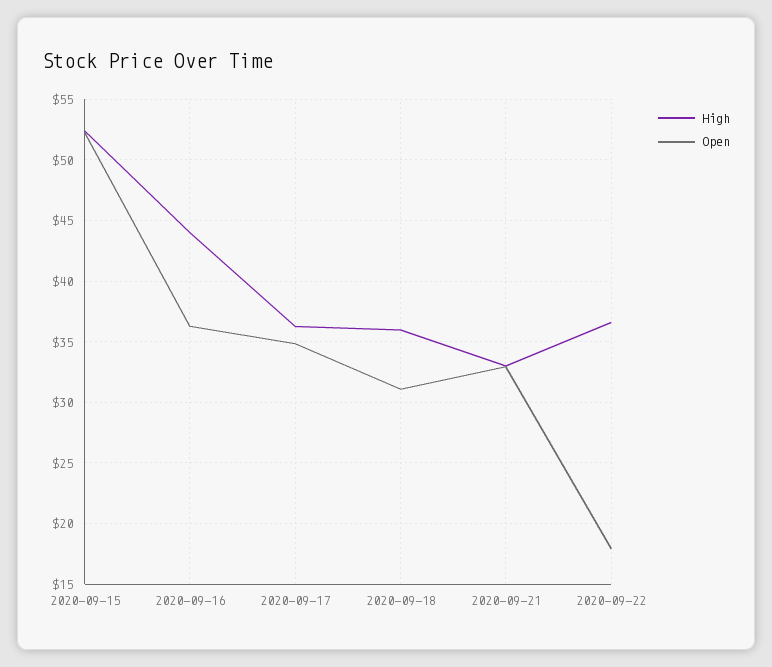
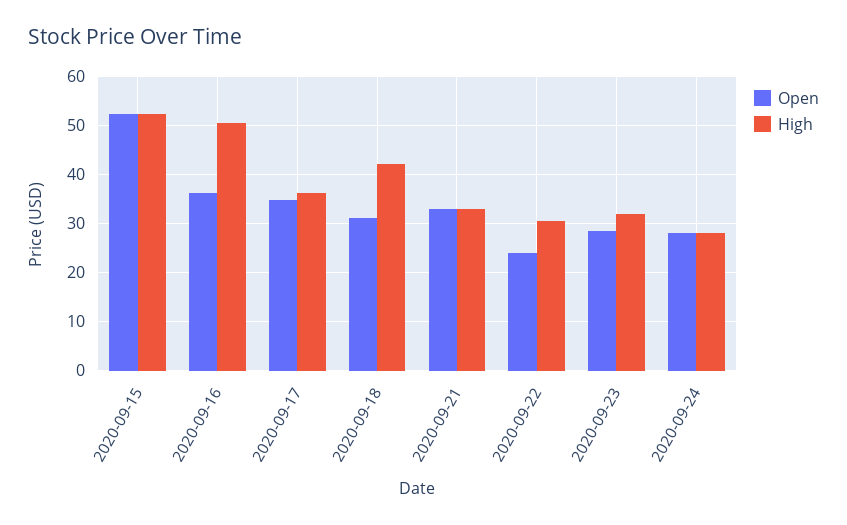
High, 2020-09-16: 44 -> 50
High, 2020-09-18: 36 -> 42
High, 2020-09-22: 36.5 -> 30
Open, 2020-09-22: 18 -> 24
Open, 2020-09-23: none -> 28
High, 2020-09-23: none -> 32
Open, 2020-09-24: none -> 28
High, 2020-09-24: none -> 28

